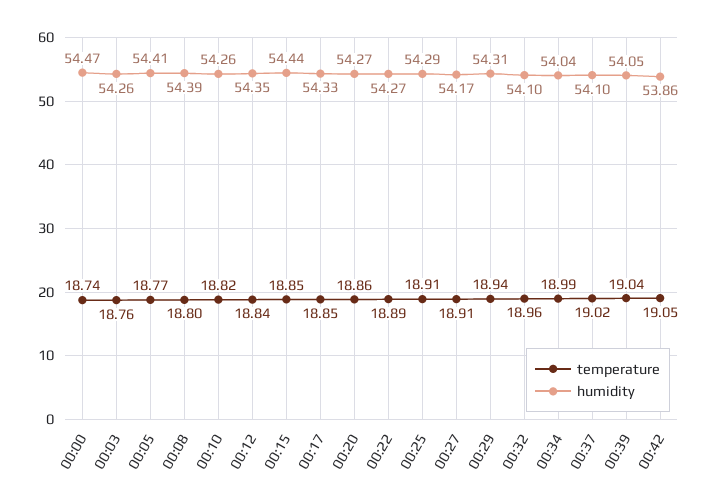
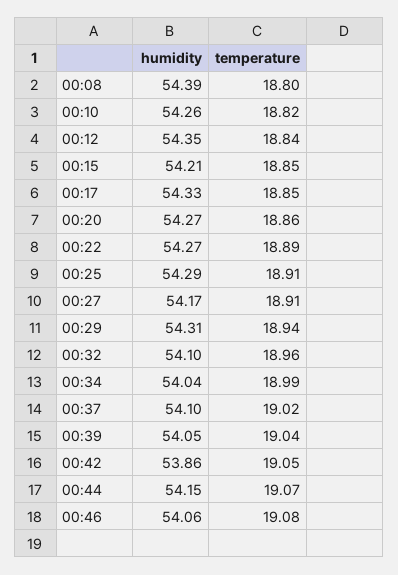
temperature, 00:00: 18.74 -> none
humidity, 00:00: 54.47 -> none
temperature, 00:03: 18.76 -> none
humidity, 00:03: 54.26 -> none
temperature, 00:05: 18.77 -> none
humidity, 00:05: 54.41 -> none
humidity, 00:15: 54.44 -> 54.21
humidity, 00:44: none -> 54.15
temperature, 00:44: none -> 19.07
humidity, 00:46: none -> 54.06
temperature, 00:46: none -> 19.08

